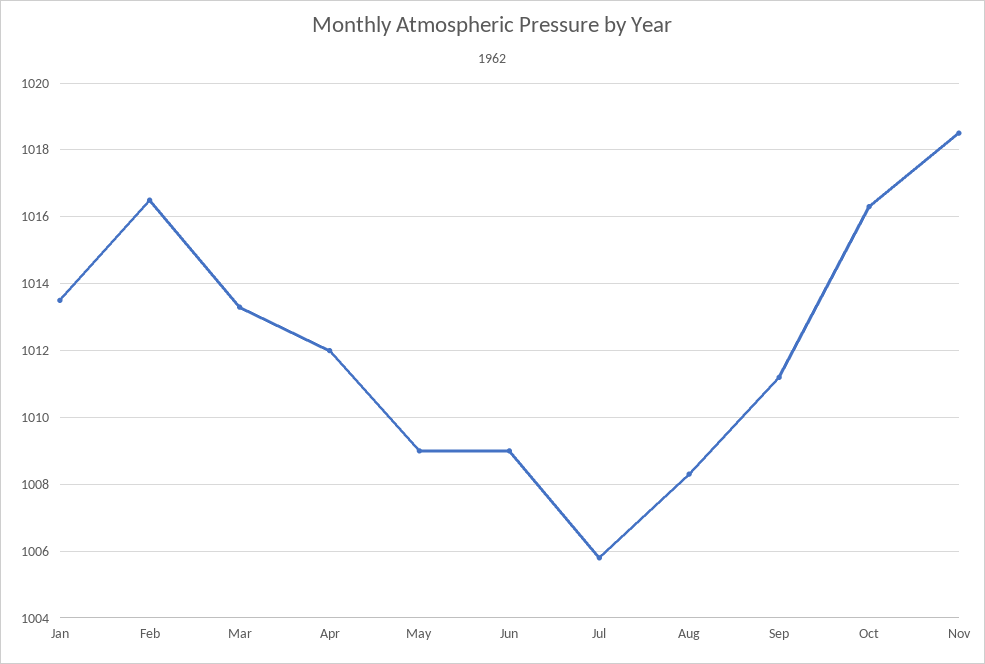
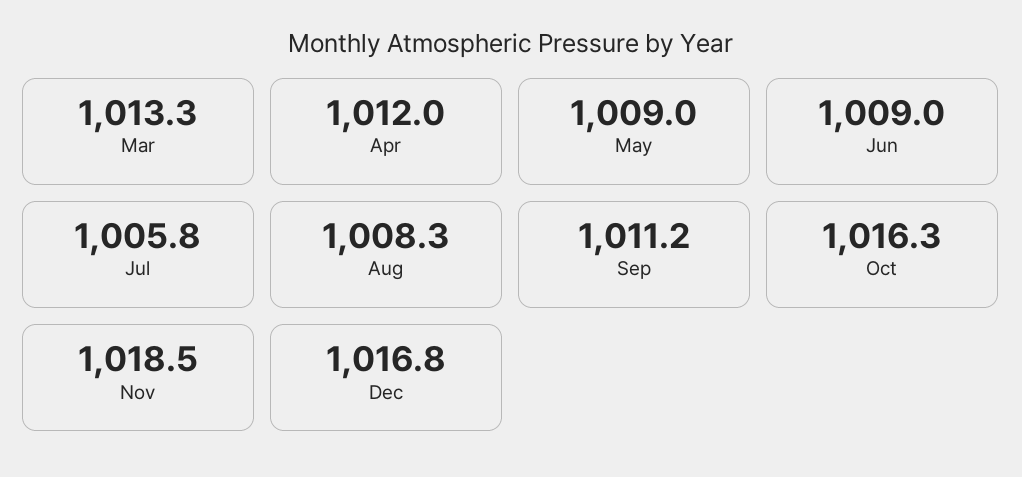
Jan: 1013.5 -> none
Feb: 1016.5 -> none
Dec: none -> 1016.8

